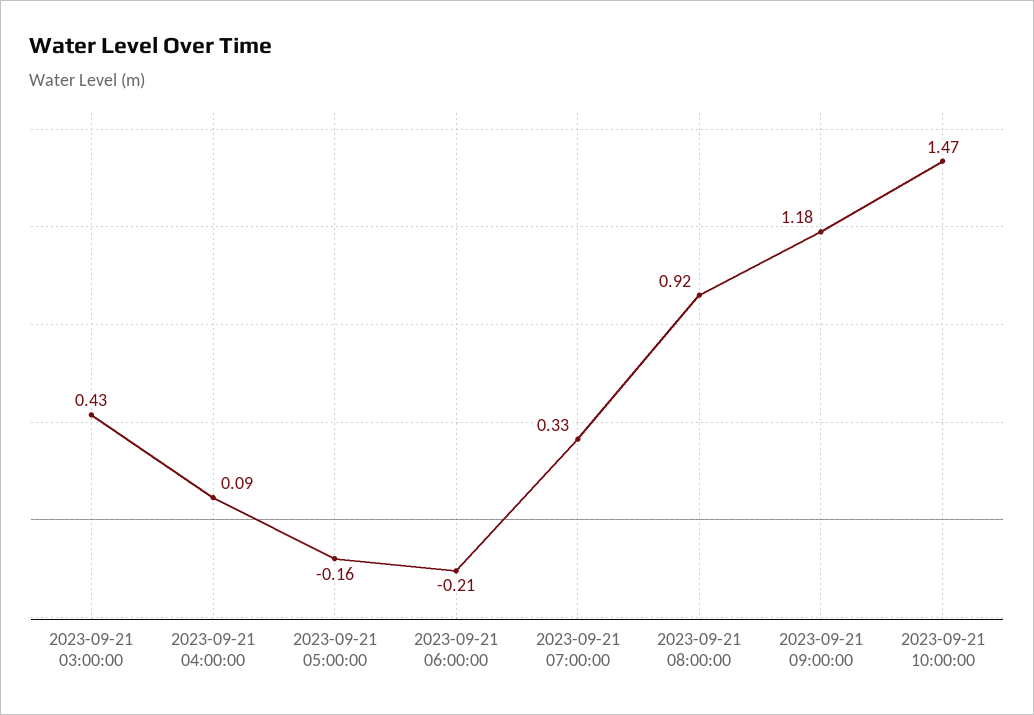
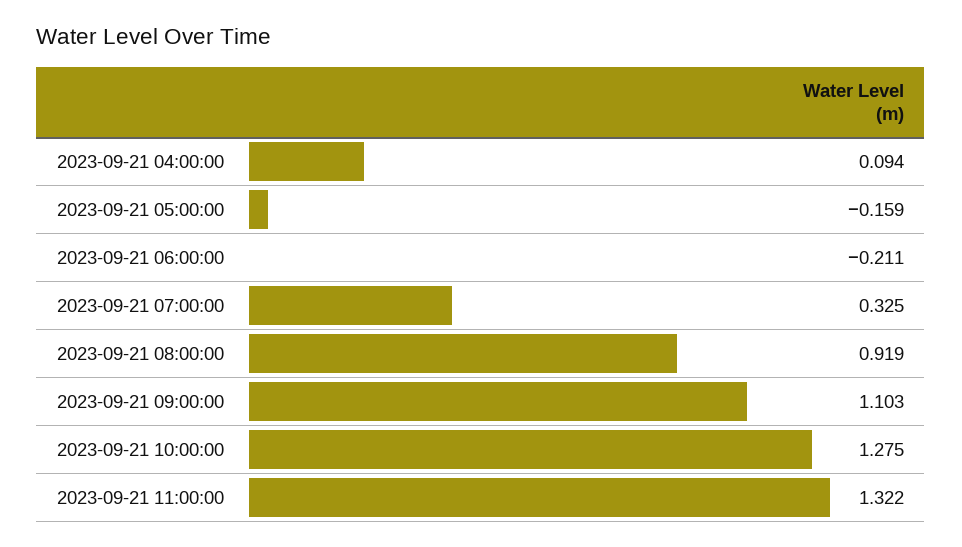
2023-09-21 03:00:00: 0.43 -> none
2023-09-21 09:00:00: 1.18 -> 1.103
2023-09-21 10:00:00: 1.47 -> 1.275
2023-09-21 11:00:00: none -> 1.322

